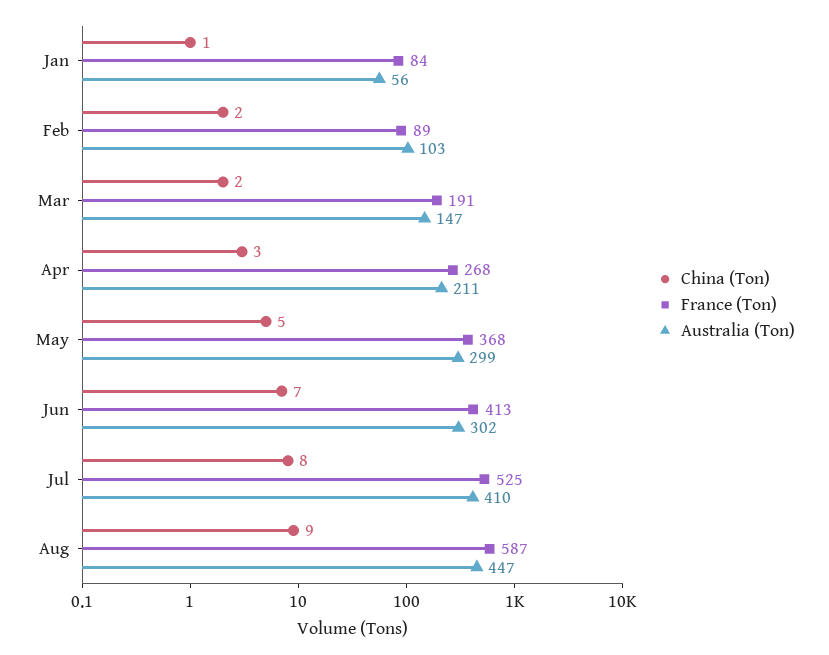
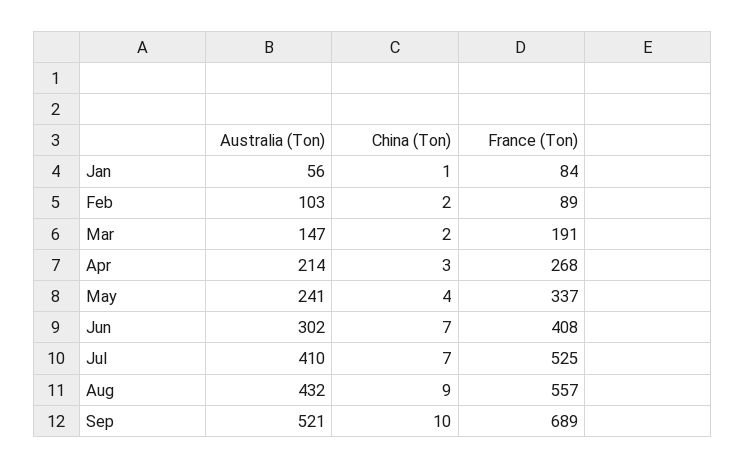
Australia (Ton), Apr: 211 -> 214
China (Ton), May: 5 -> 4
France (Ton), May: 368 -> 337
Australia (Ton), May: 299 -> 241
France (Ton), Jun: 413 -> 408
China (Ton), Jul: 8 -> 7
France (Ton), Aug: 587 -> 557
Australia (Ton), Aug: 447 -> 432
Australia (Ton), Sep: none -> 521
China (Ton), Sep: none -> 10
France (Ton), Sep: none -> 689

